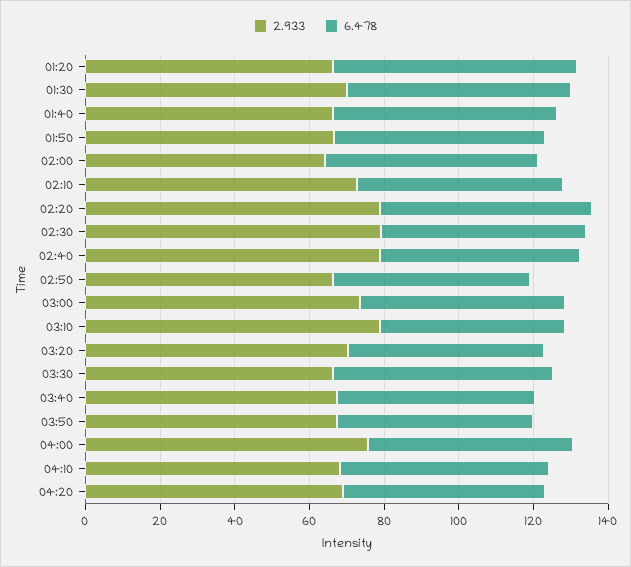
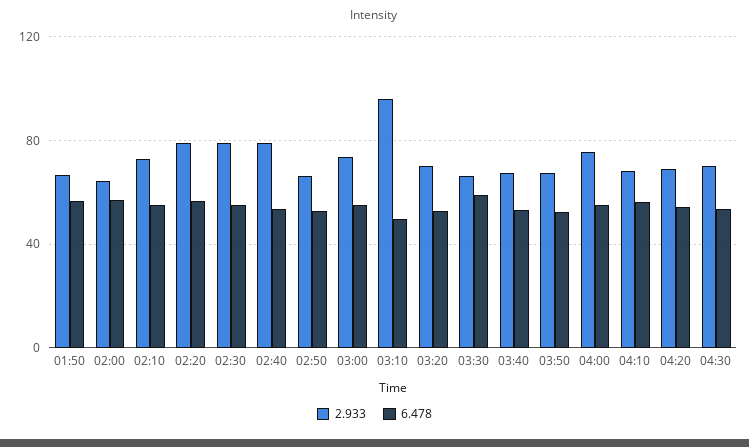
2.933, 01:20: 65 -> none
6.478, 01:20: 65 -> none
2.933, 01:30: 70 -> none
6.478, 01:30: 60 -> none
2.933, 01:40: 65 -> none
6.478, 01:40: 60 -> none
2.933, 03:10: 80 -> 95
2.933, 04:30: none -> 70
6.478, 04:30: none -> 55

